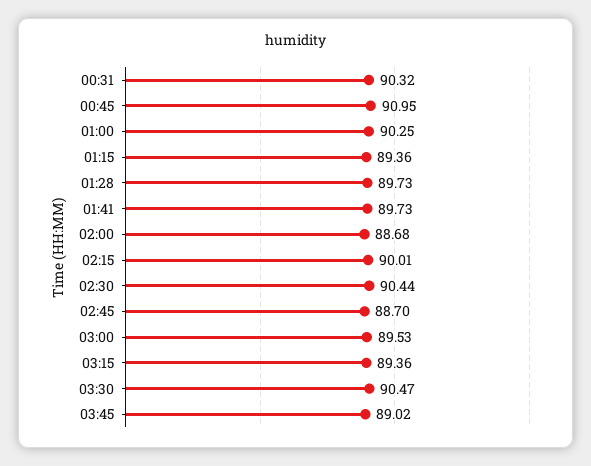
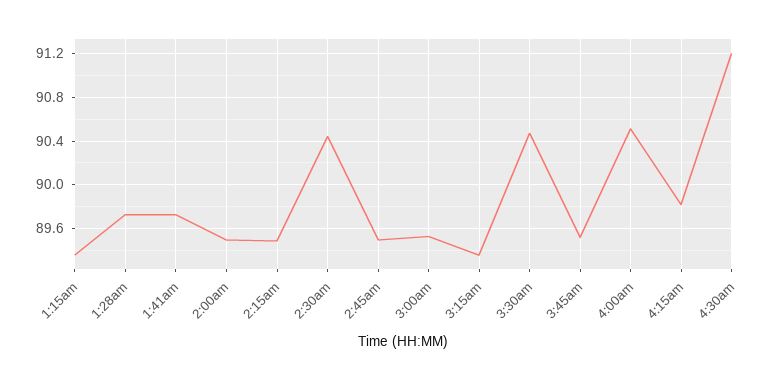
00:31: 90.32 -> none
00:45: 90.95 -> none
01:00: 90.25 -> none
02:00: 88.68 -> 89.5
02:15: 90.01 -> 89.5
02:45: 88.7 -> 89.5
03:45: 89.02 -> 89.5
4:00am: none -> 90.5
4:15am: none -> 89.8
4:30am: none -> 91.2

